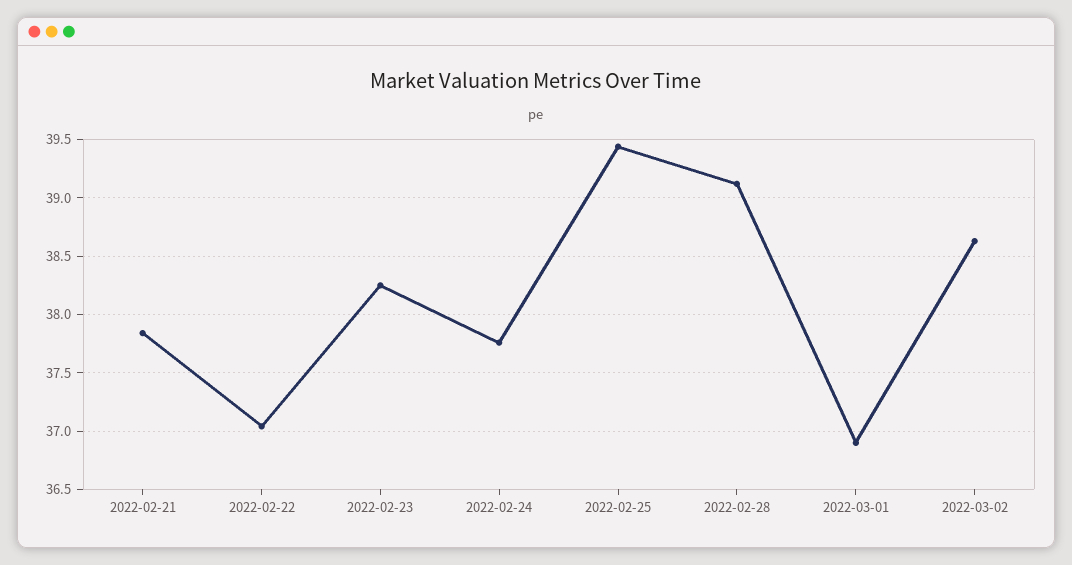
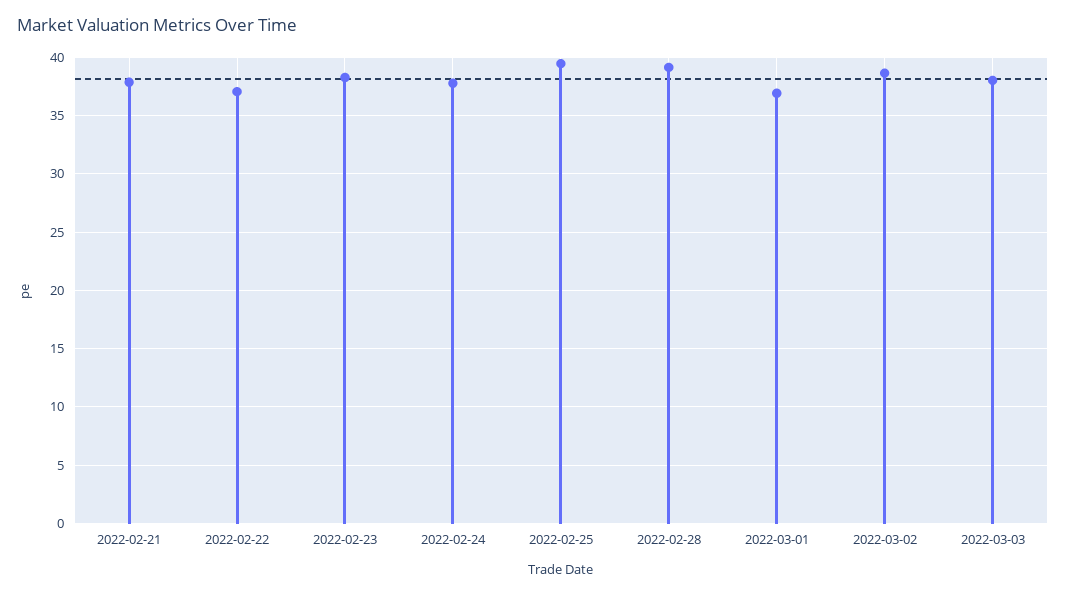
2022-03-03: none -> 38

